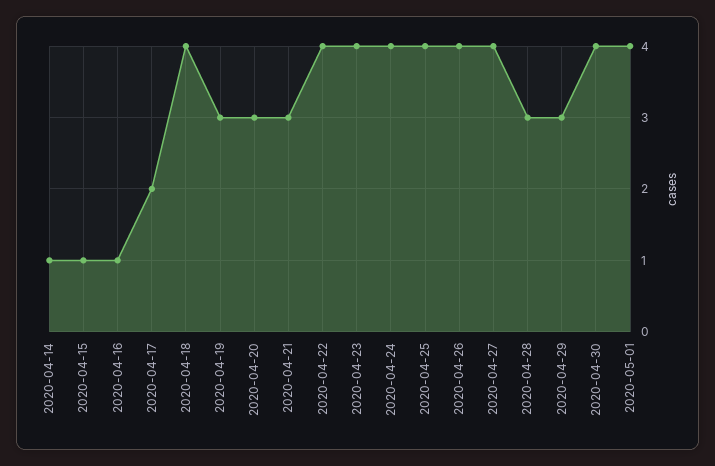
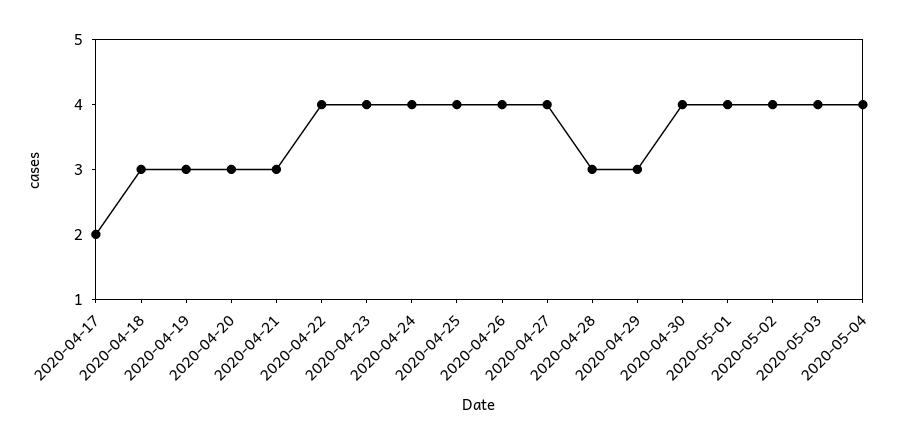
2020-04-14: 1 -> none
2020-04-15: 1 -> none
2020-04-16: 1 -> none
2020-04-18: 4 -> 3
2020-05-02: none -> 4
2020-05-03: none -> 4
2020-05-04: none -> 4

